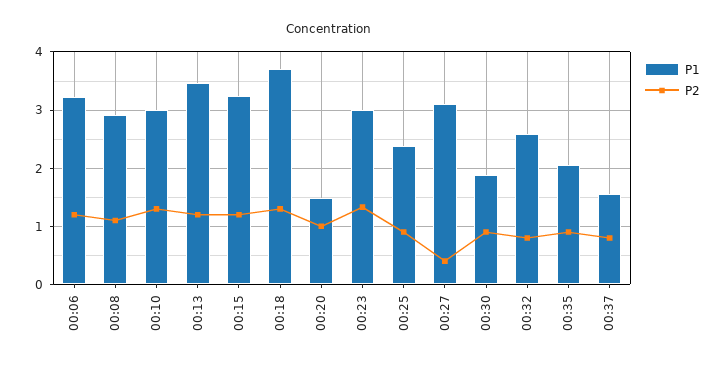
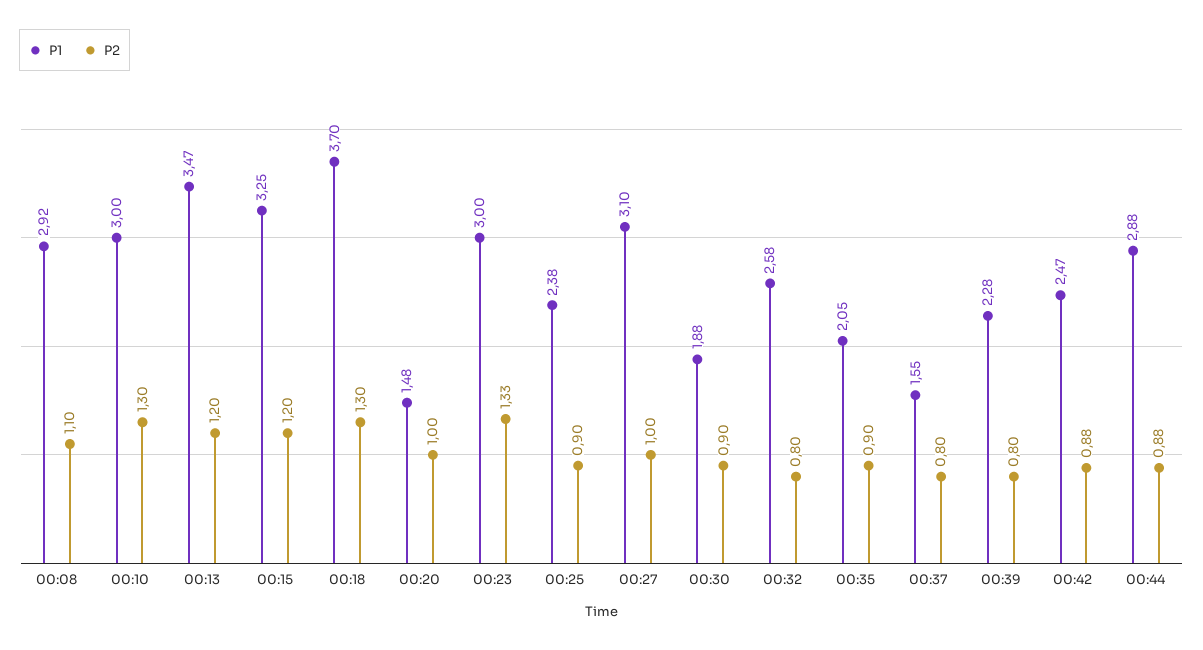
P1, 00:06: 3.2 -> none
P2, 00:06: 1.2 -> none
P2, 00:27: 0.4 -> 1
P1, 00:39: none -> 2.28
P2, 00:39: none -> 0.8
P1, 00:42: none -> 2.47
P2, 00:42: none -> 0.88
P1, 00:44: none -> 2.88
P2, 00:44: none -> 0.88

